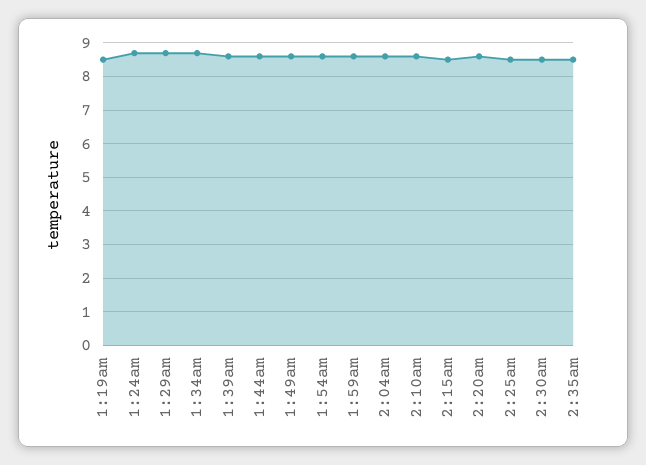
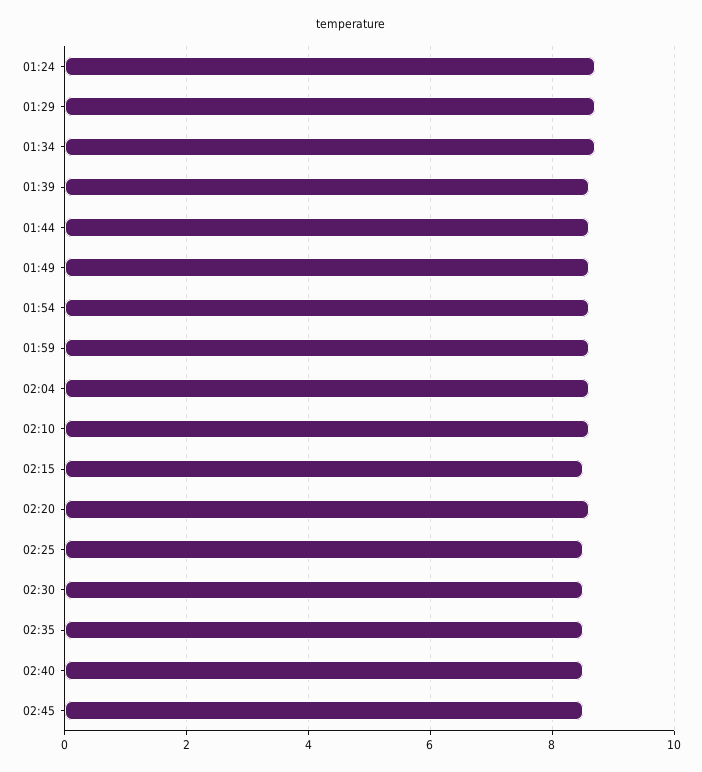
1:19am: 8.5 -> none
02:40: none -> 8.5
02:45: none -> 8.5

